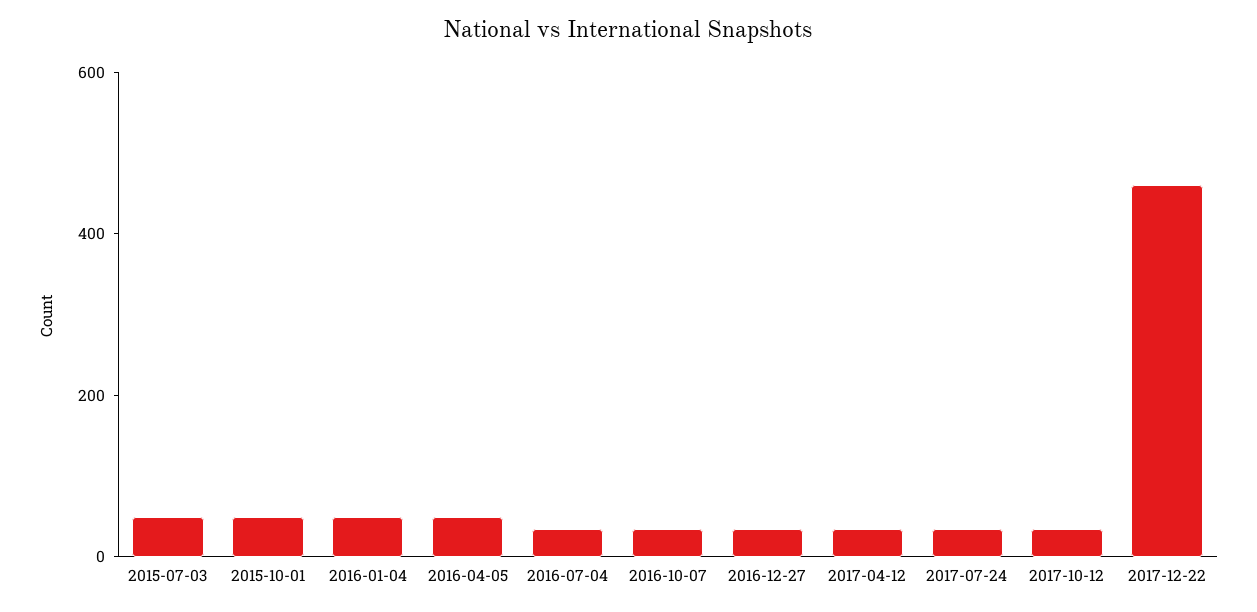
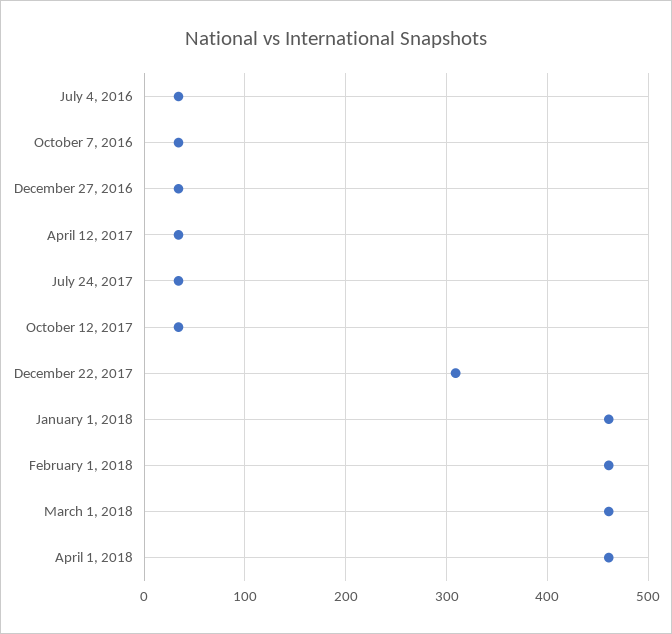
2015-07-03: 50 -> none
2015-10-01: 50 -> none
2016-01-04: 50 -> none
2016-04-05: 50 -> none
2017-12-22: 450 -> 310
January 1, 2018: none -> 460
February 1, 2018: none -> 460
March 1, 2018: none -> 460
April 1, 2018: none -> 460

